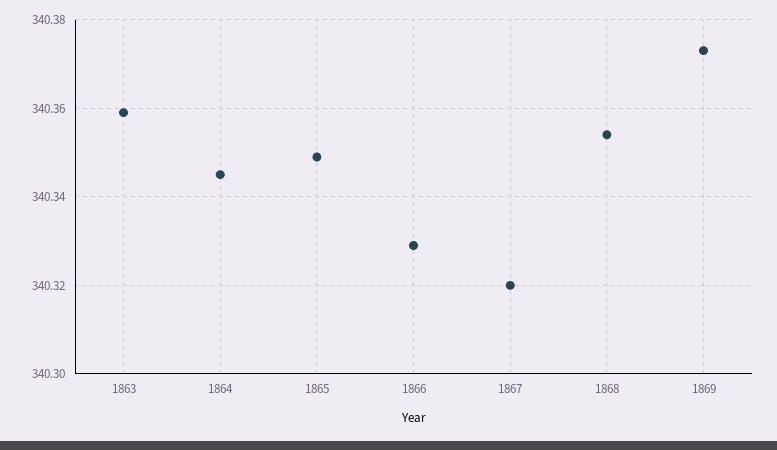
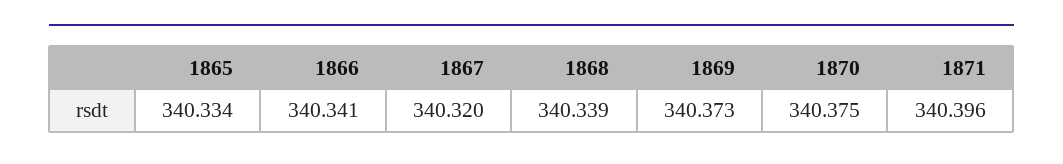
1863: 340.36 -> none
1864: 340.345 -> none
1865: 340.35 -> 340.334
1866: 340.33 -> 340.341
1868: 340.355 -> 340.339
1870: none -> 340.375
1871: none -> 340.396

